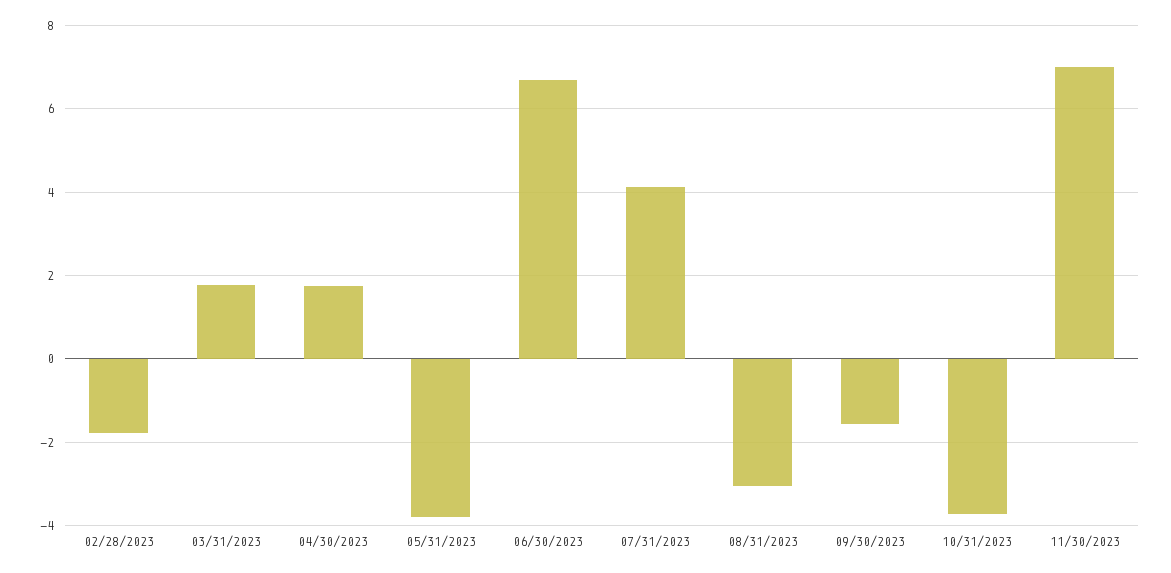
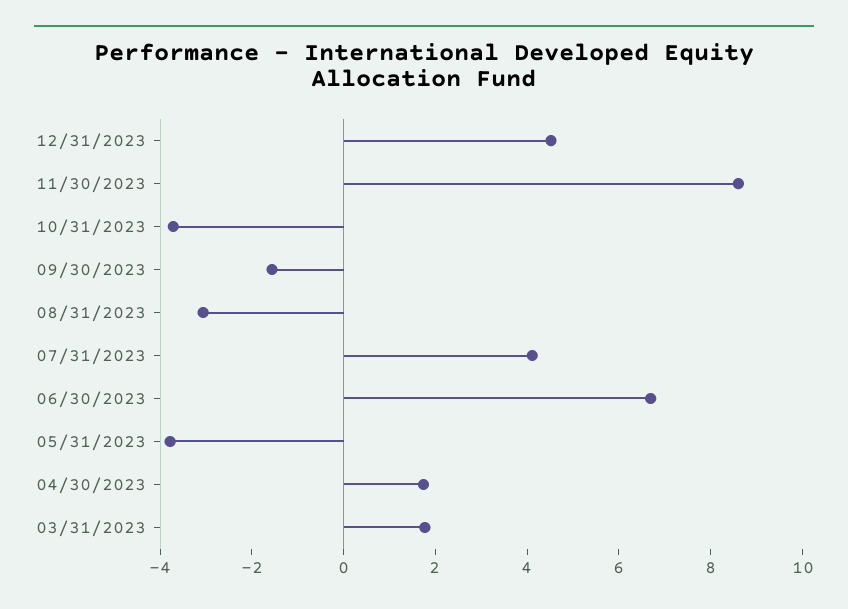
02/28/2023: -1.8 -> none
11/30/2023: 7 -> 8.5
12/31/2023: none -> 4.5

